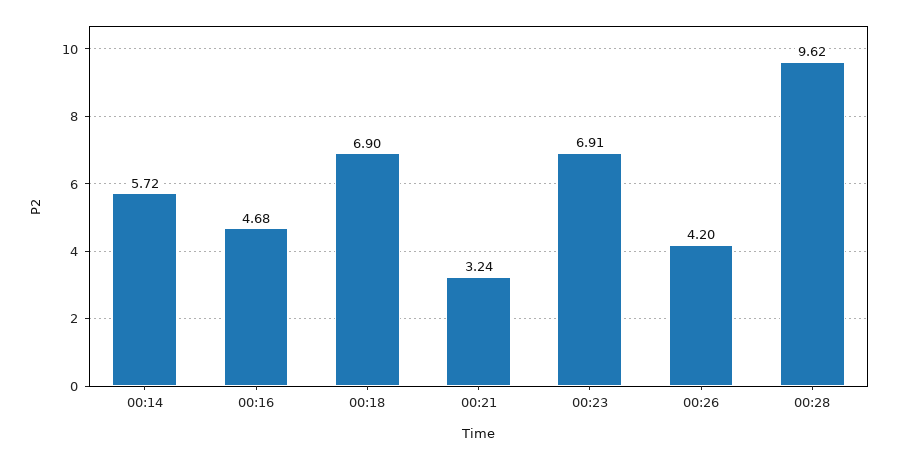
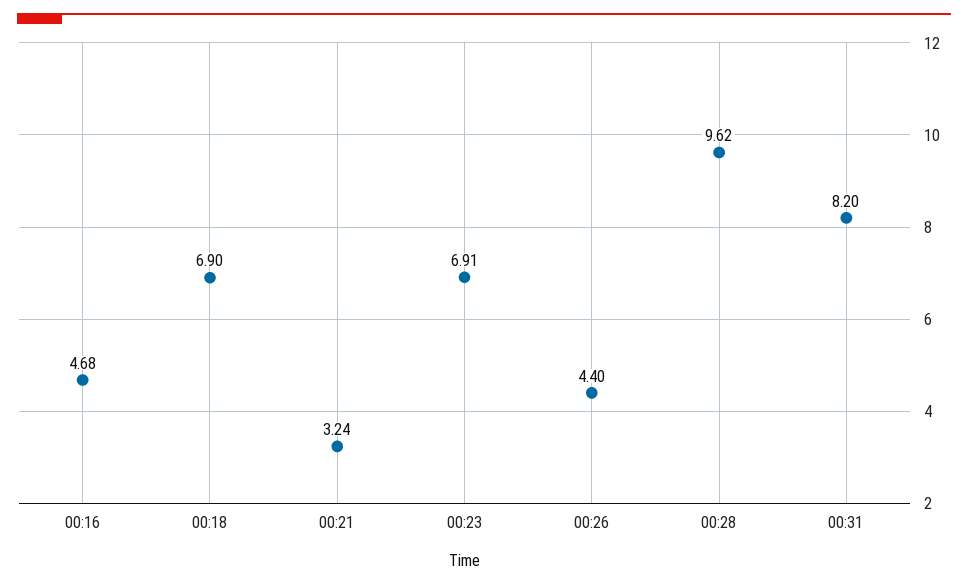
00:14: 5.72 -> none
00:26: 4.2 -> 4.4
00:31: none -> 8.2

